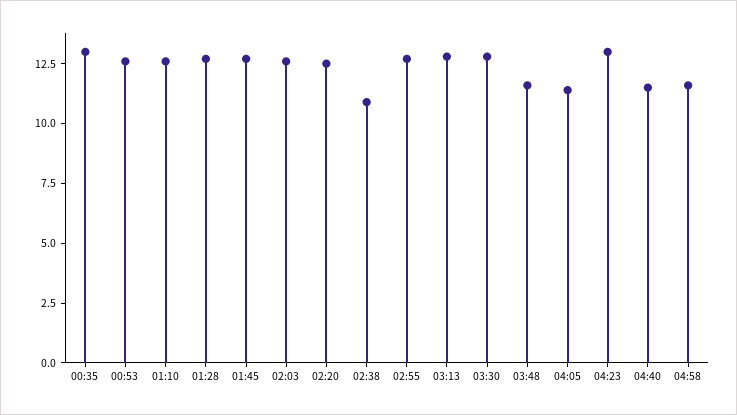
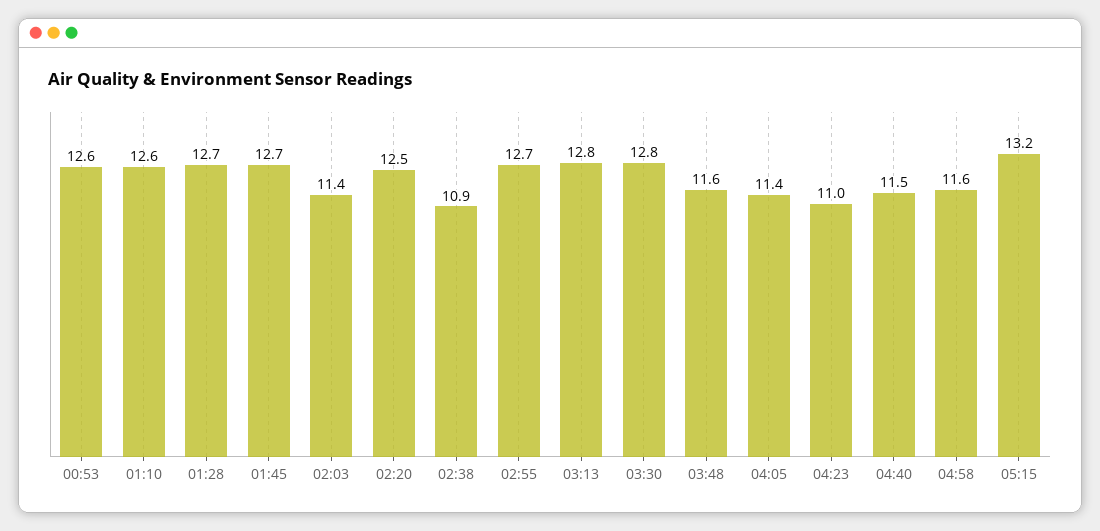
00:35: 13 -> none
02:03: 12.5 -> 11.4
04:23: 13 -> 11
05:15: none -> 13.2

